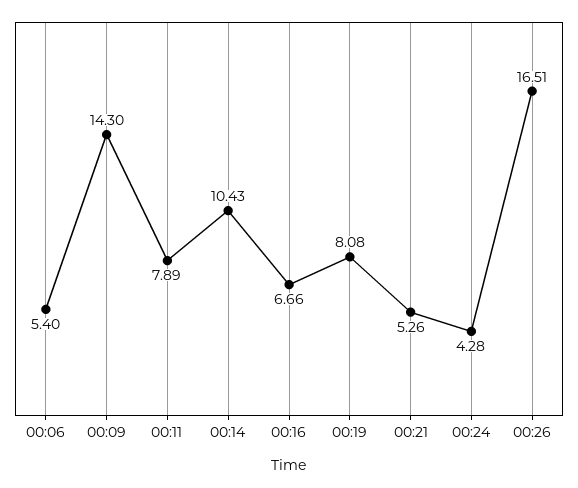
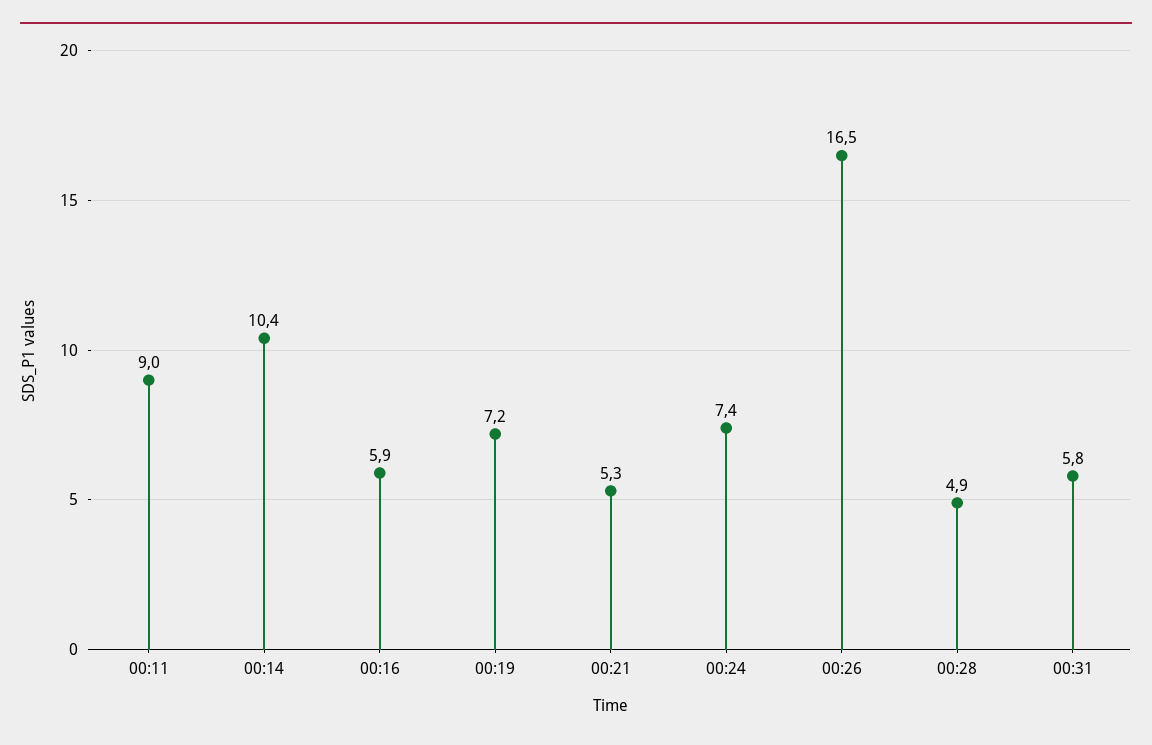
00:06: 5.4 -> none
00:09: 14.3 -> none
00:11: 7.89 -> 9
00:16: 6.66 -> 5.9
00:19: 8.08 -> 7.2
00:24: 4.28 -> 7.4
00:28: none -> 4.9
00:31: none -> 5.8

